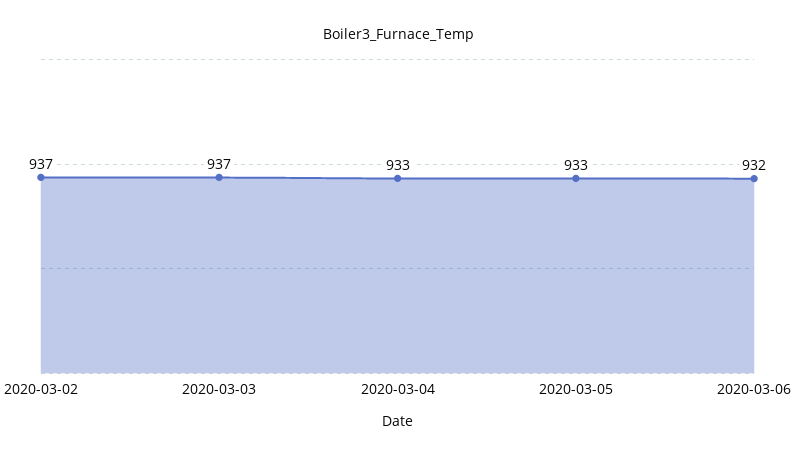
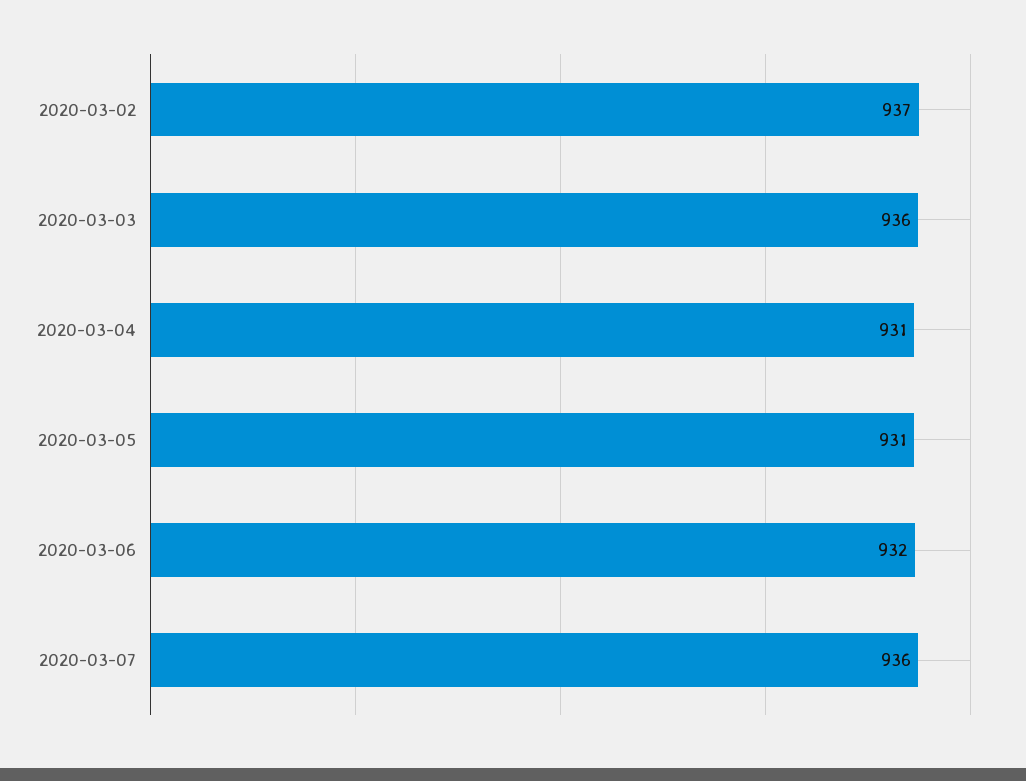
2020-03-03: 937 -> 936
2020-03-04: 933 -> 931
2020-03-05: 933 -> 931
2020-03-07: none -> 936

